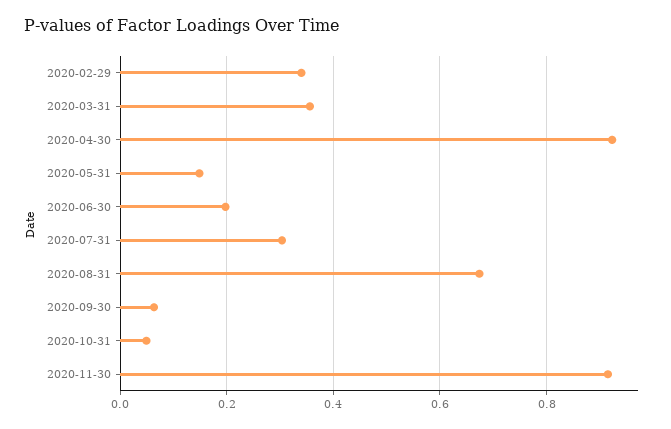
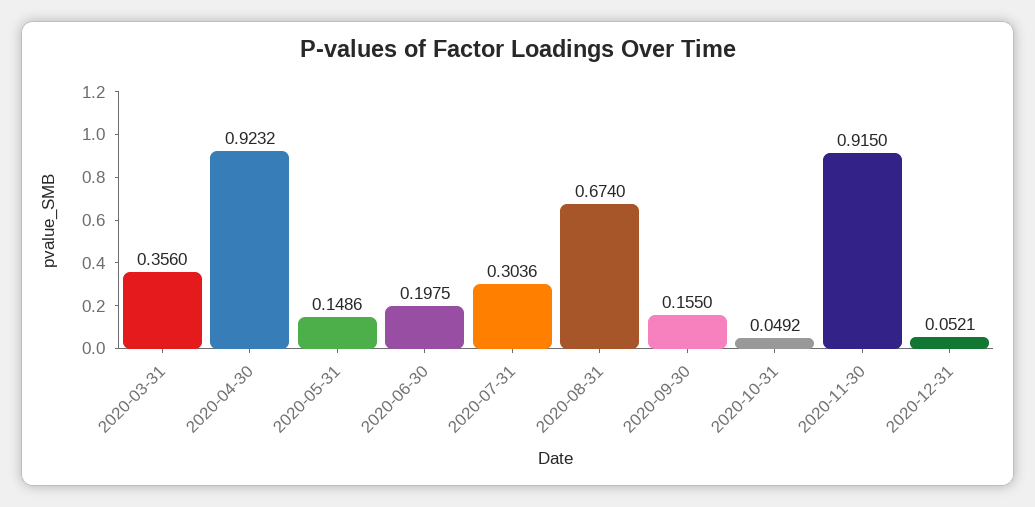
2020-02-29: 0.34 -> none
2020-09-30: 0.06 -> 0.155
2020-12-31: none -> 0.0521

